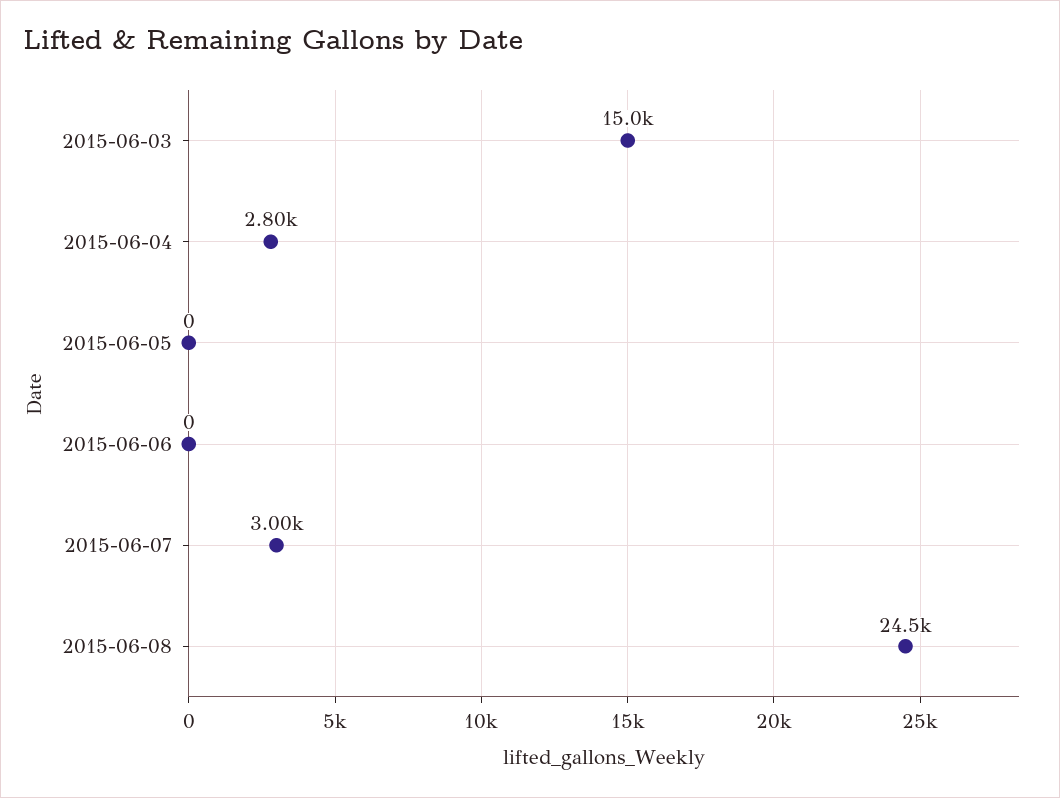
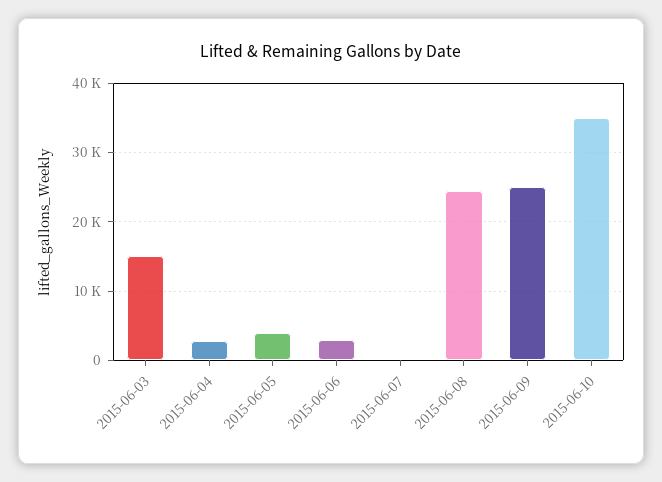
2015-06-05: 0 -> 4000
2015-06-06: 0 -> 3000
2015-06-07: 3000 -> 0
2015-06-09: none -> 25000
2015-06-10: none -> 35000

